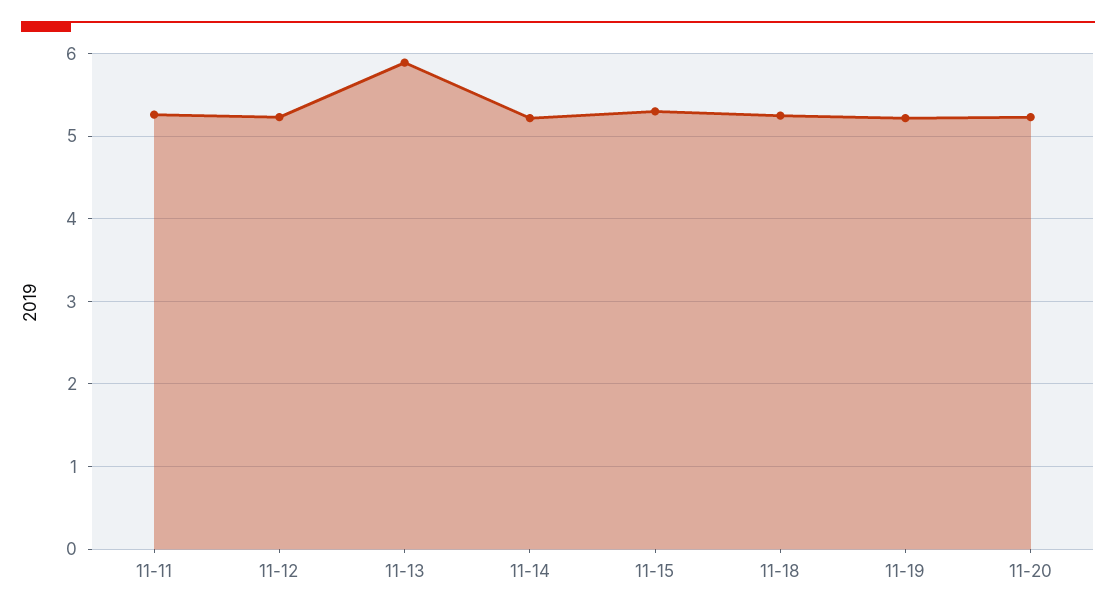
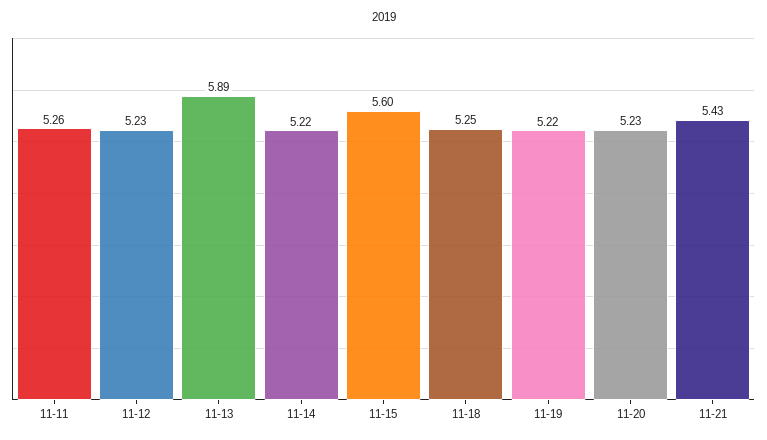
11-15: 5.3 -> 5.6
11-21: none -> 5.43

